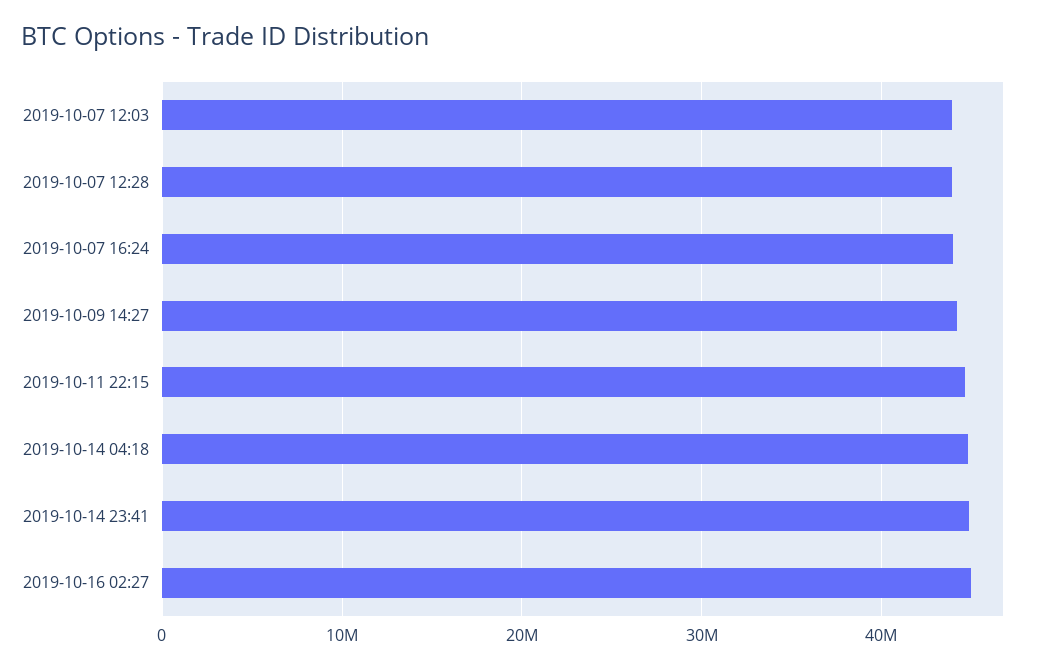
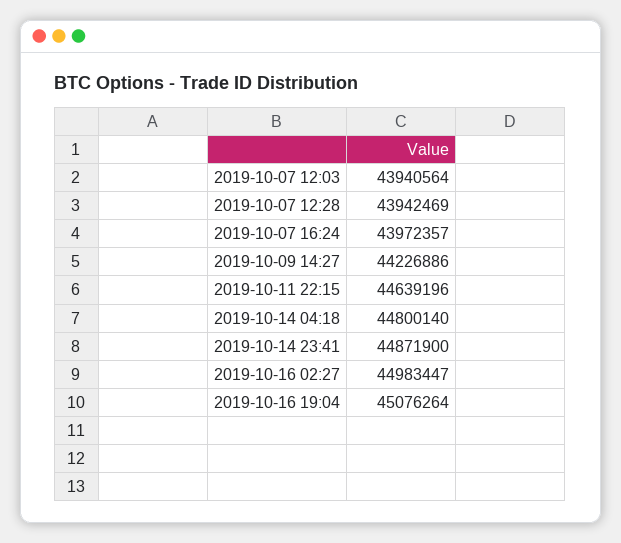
2019-10-16 19:04: none -> 45076264

